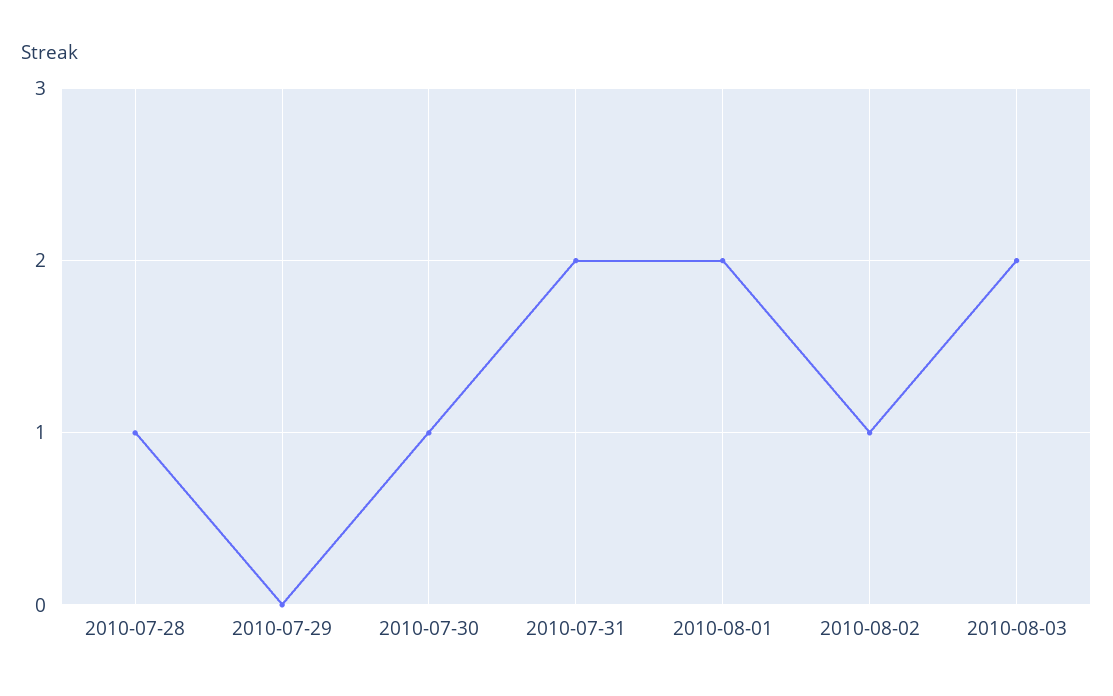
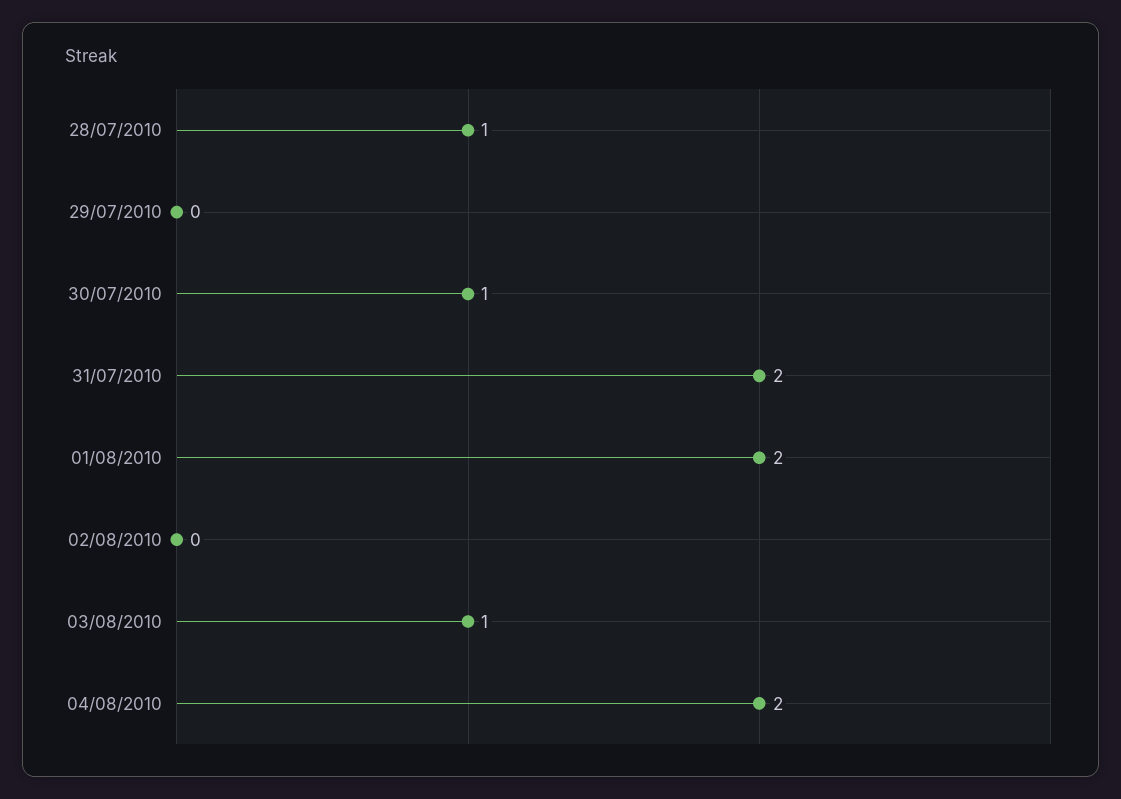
2010-08-02: 1 -> 0
2010-08-03: 2 -> 1
04/08/2010: none -> 2

